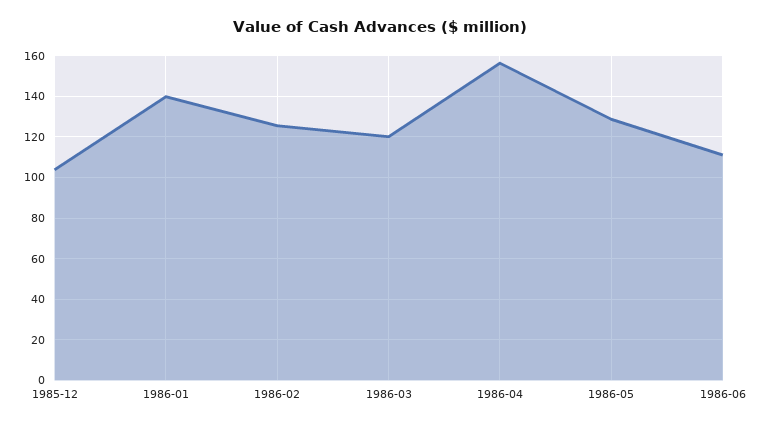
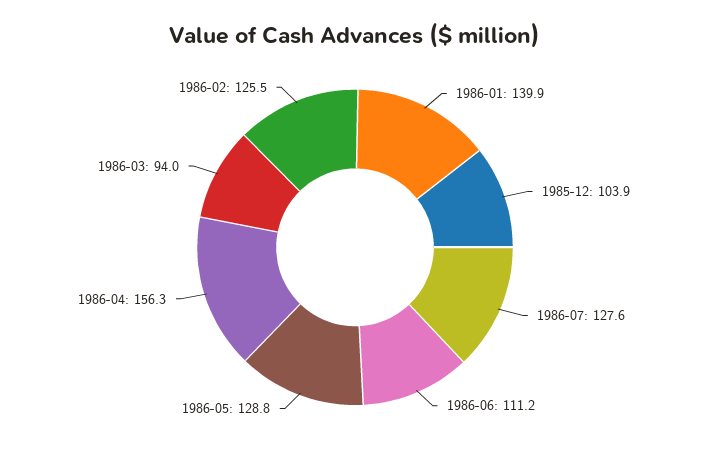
1986-03: 120 -> 94
1986-07: none -> 127.6

